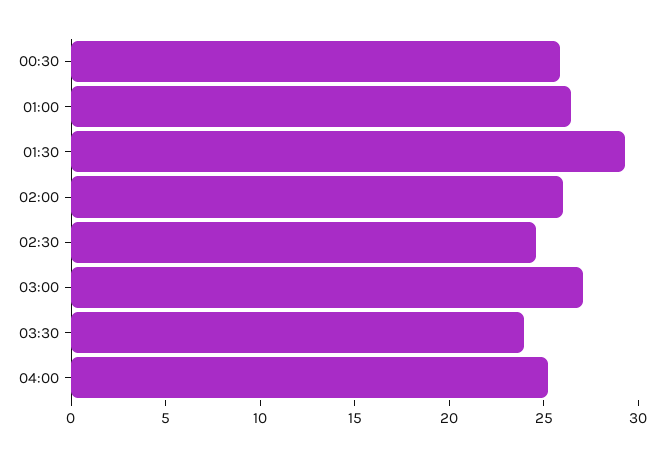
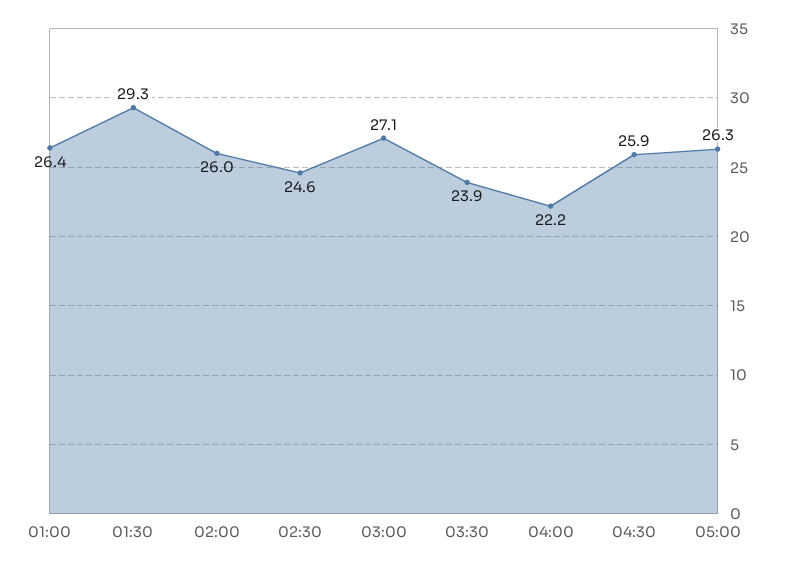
00:30: 26 -> none
04:00: 25 -> 22.2
04:30: none -> 25.9
05:00: none -> 26.3

